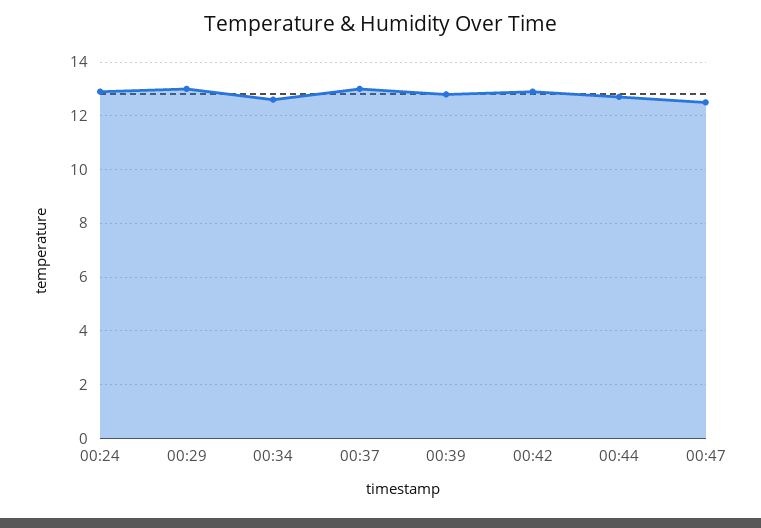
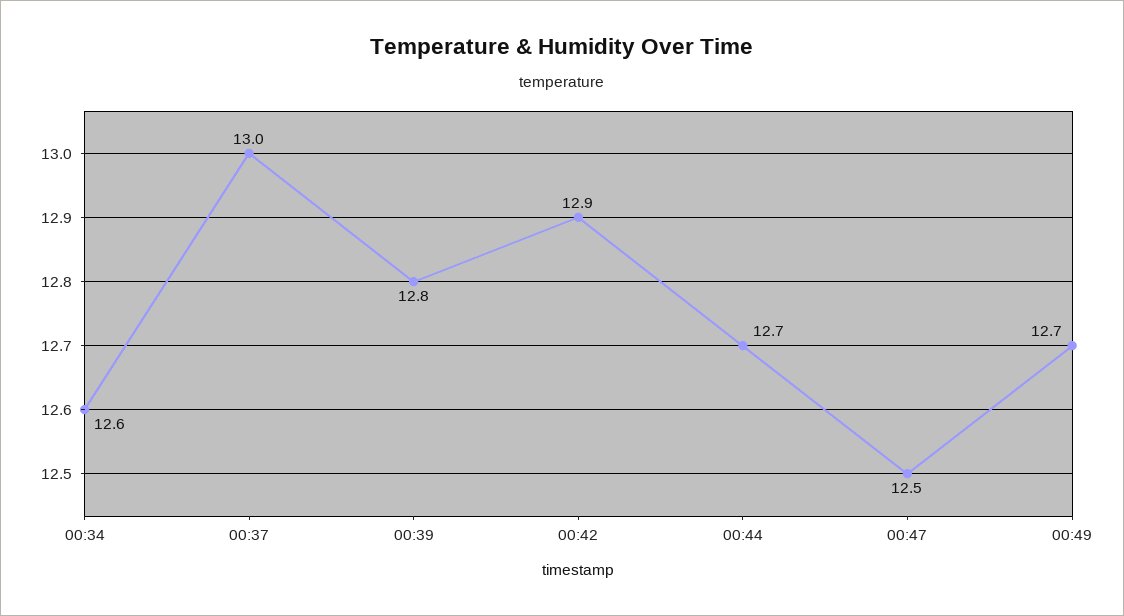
00:24: 13 -> none
00:29: 13 -> none
00:49: none -> 12.7

